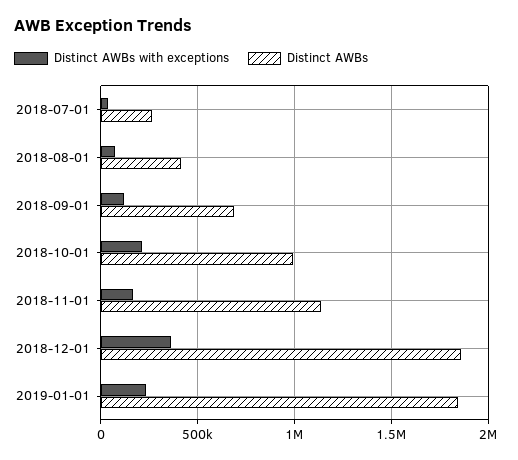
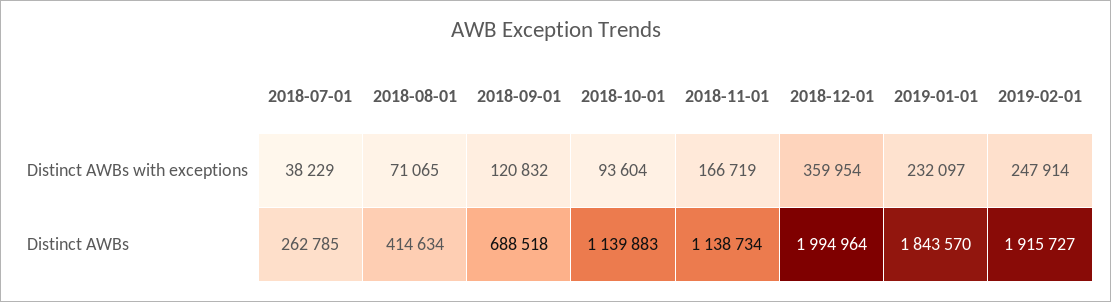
Distinct AWBs with exceptions, 2018-10-01: 200000 -> 93604
Distinct AWBs, 2018-10-01: 1000000 -> 1139883
Distinct AWBs, 2018-12-01: 1850000 -> 1994964
Distinct AWBs with exceptions, 2019-02-01: none -> 247914
Distinct AWBs, 2019-02-01: none -> 1915727

